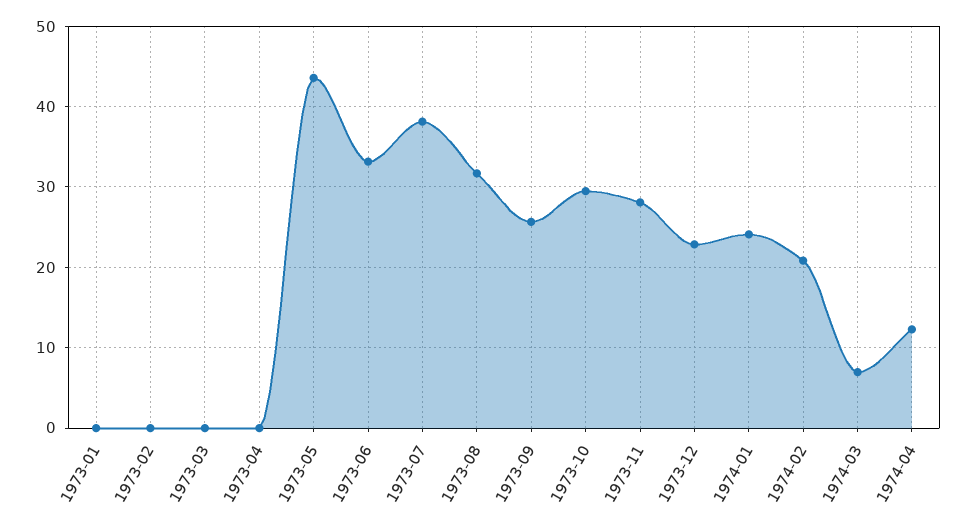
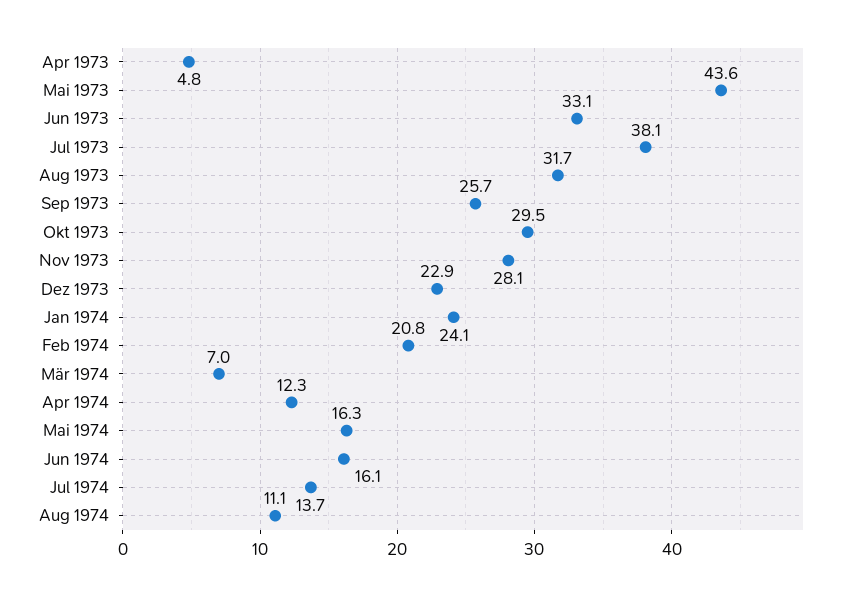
1973-01: 0 -> none
1973-02: 0 -> none
1973-03: 0 -> none
1973-04: 0 -> 4.8
Mai 1974: none -> 16.3
Jun 1974: none -> 16.1
Jul 1974: none -> 13.7
Aug 1974: none -> 11.1

